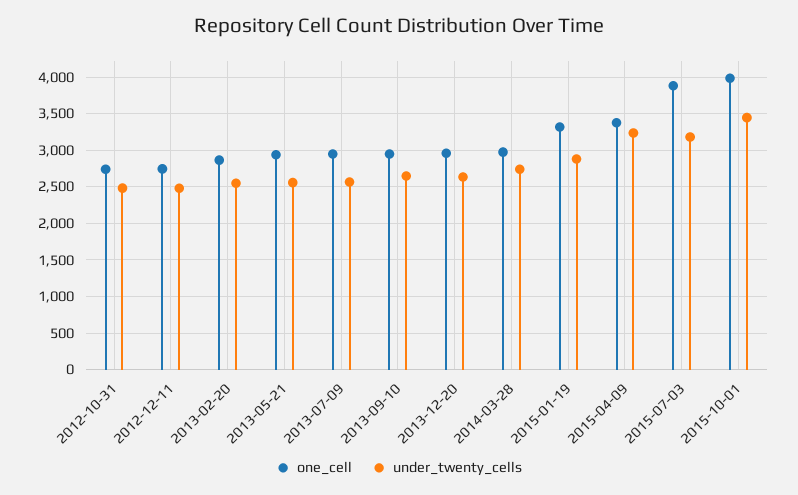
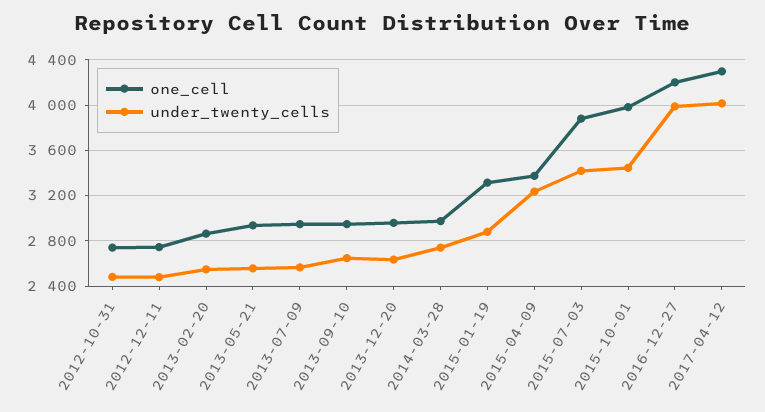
under_twenty_cells, 2015-07-03: 3200 -> 3400
one_cell, 2016-12-27: none -> 4200
under_twenty_cells, 2016-12-27: none -> 4000
one_cell, 2017-04-12: none -> 4300
under_twenty_cells, 2017-04-12: none -> 4000

